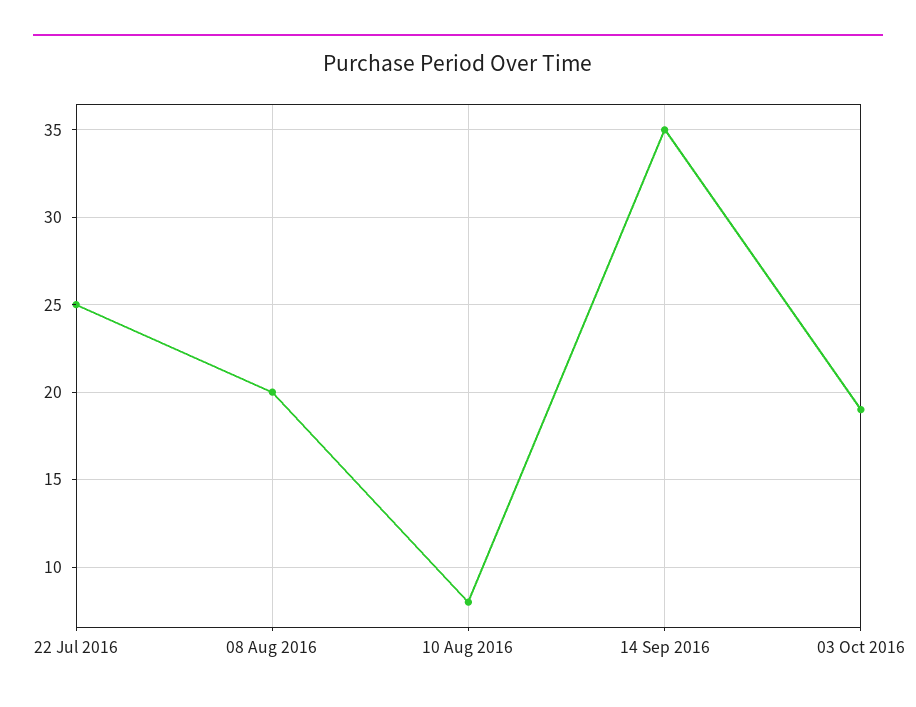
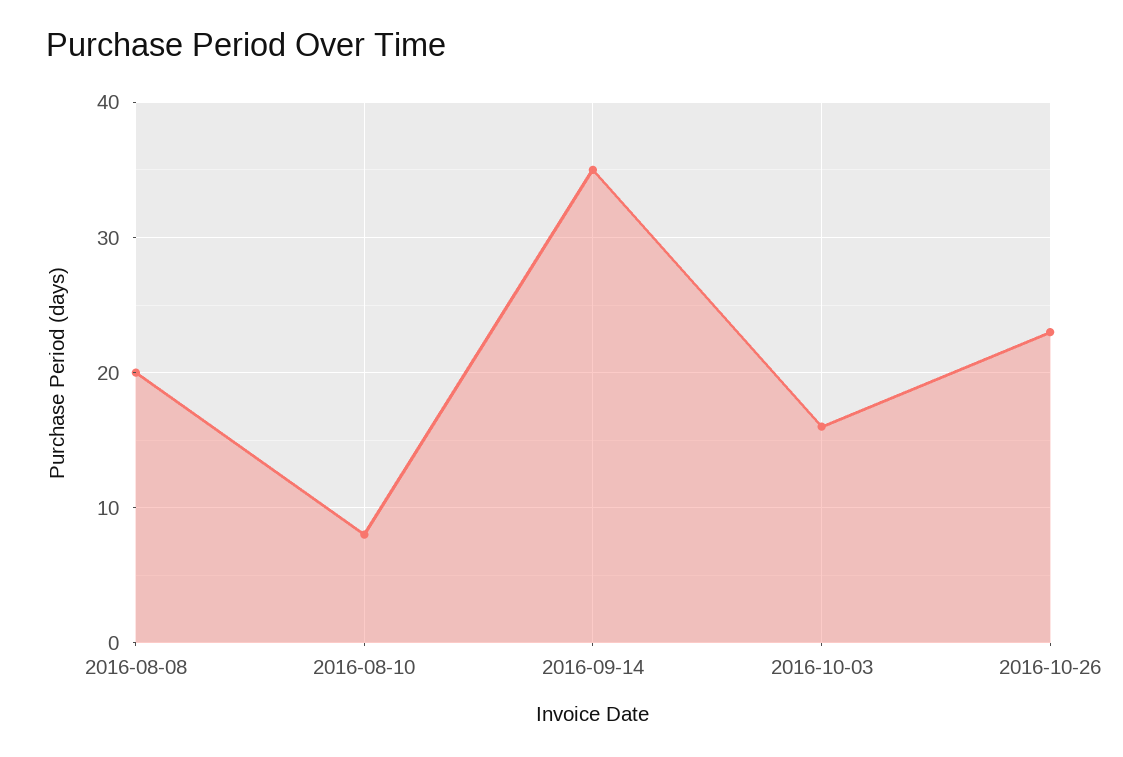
22 Jul 2016: 25 -> none
03 Oct 2016: 19 -> 16
2016-10-26: none -> 23

